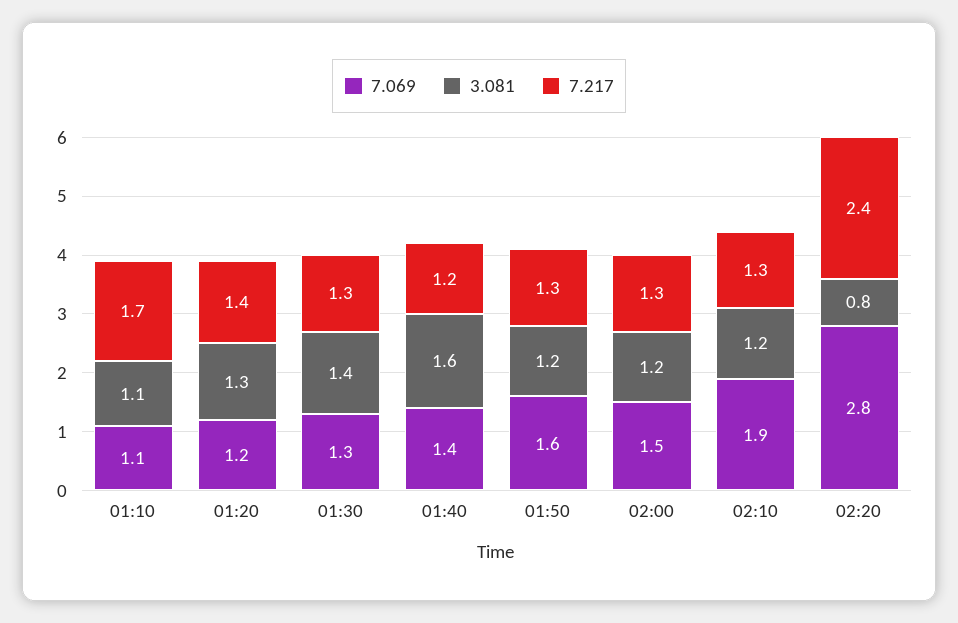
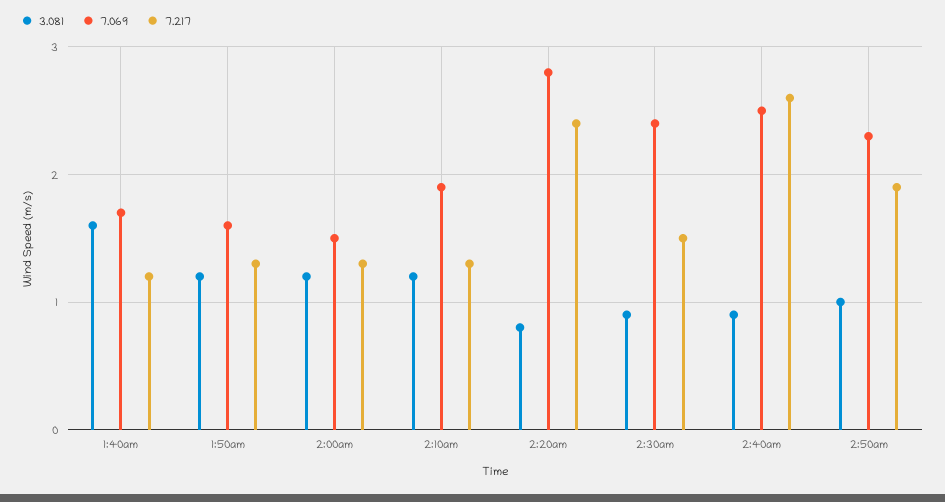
7.069, 01:10: 1.1 -> none
3.081, 01:10: 1.1 -> none
7.217, 01:10: 1.7 -> none
7.069, 01:20: 1.2 -> none
3.081, 01:20: 1.3 -> none
7.217, 01:20: 1.4 -> none
7.069, 01:30: 1.3 -> none
3.081, 01:30: 1.4 -> none
7.217, 01:30: 1.3 -> none
7.069, 01:40: 1.4 -> 1.7
3.081, 2:30am: none -> 0.9
7.069, 2:30am: none -> 2.4
7.217, 2:30am: none -> 1.5
3.081, 2:40am: none -> 0.9
7.069, 2:40am: none -> 2.5
7.217, 2:40am: none -> 2.6
3.081, 2:50am: none -> 1
7.069, 2:50am: none -> 2.3
7.217, 2:50am: none -> 1.9

